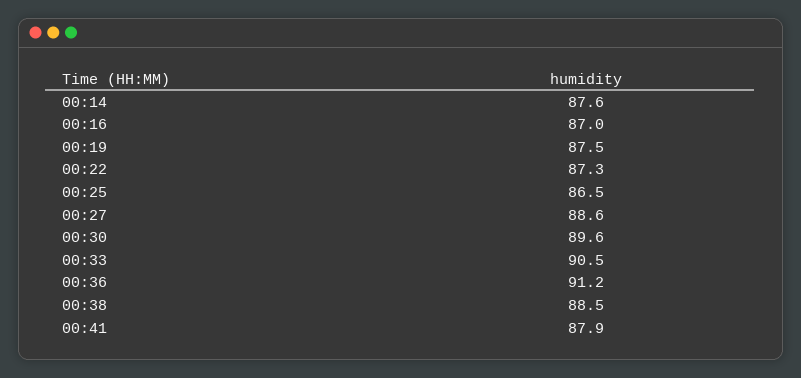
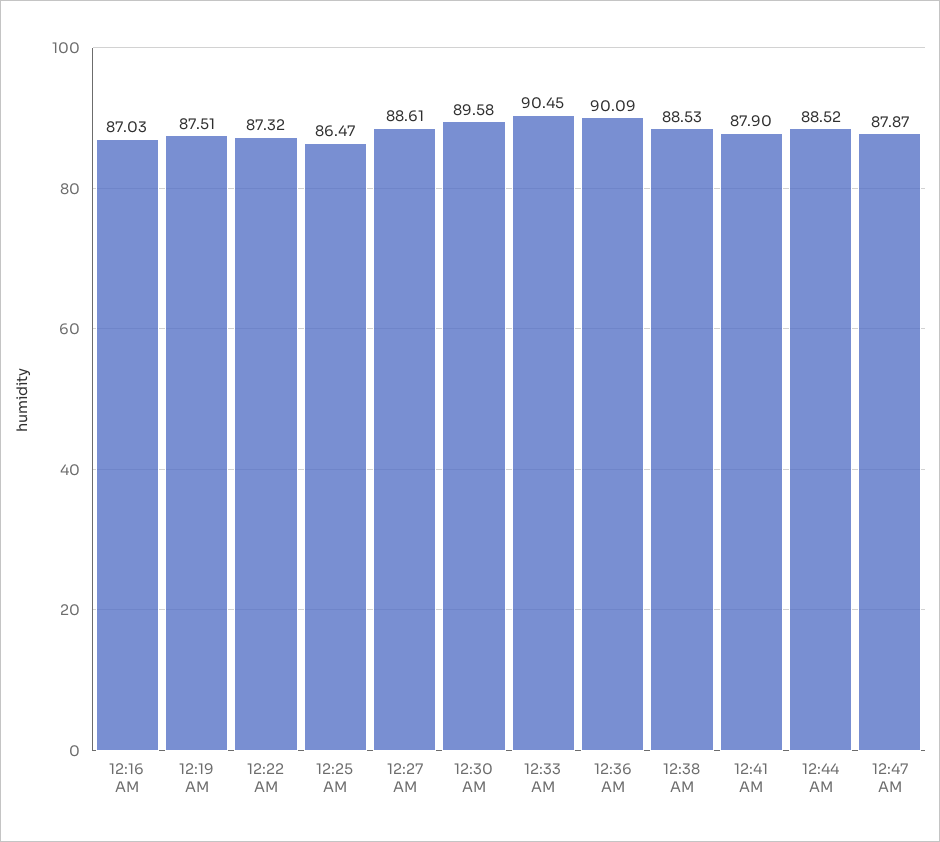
00:14: 87.6 -> none
00:36: 91.2 -> 90.09
12:44 AM: none -> 88.52
12:47 AM: none -> 87.87

